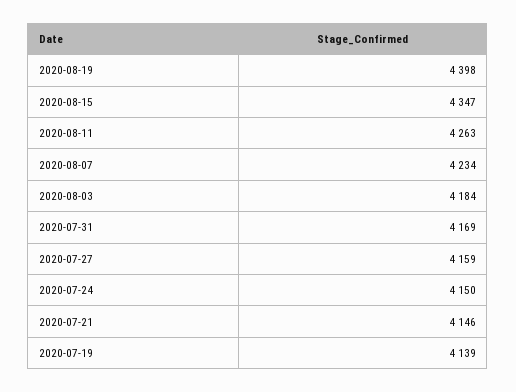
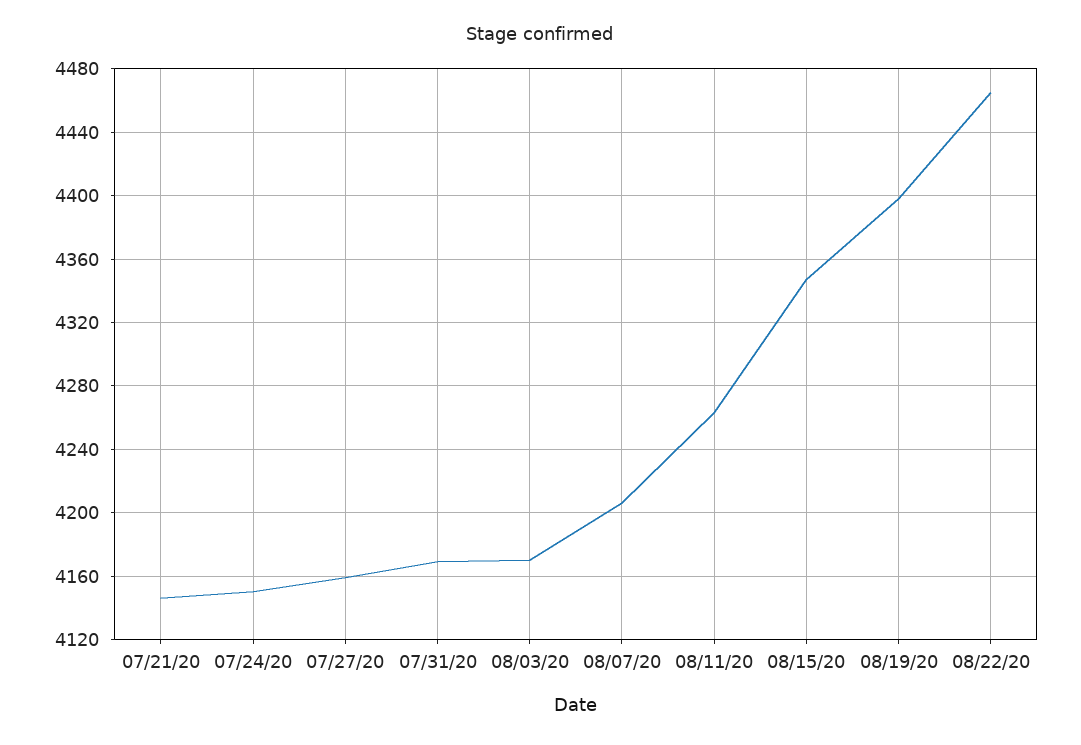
2020-08-07: 4234 -> 4205
2020-08-03: 4184 -> 4170
2020-07-19: 4139 -> none
08/22/20: none -> 4465

